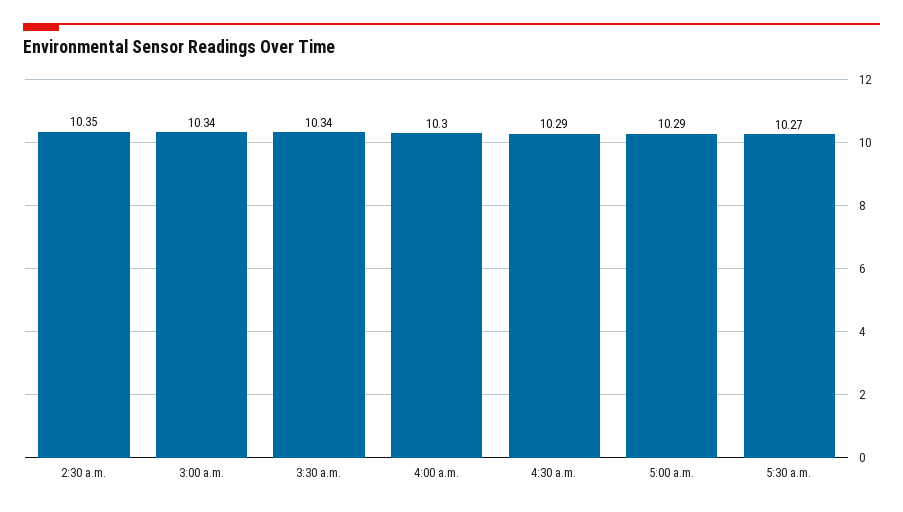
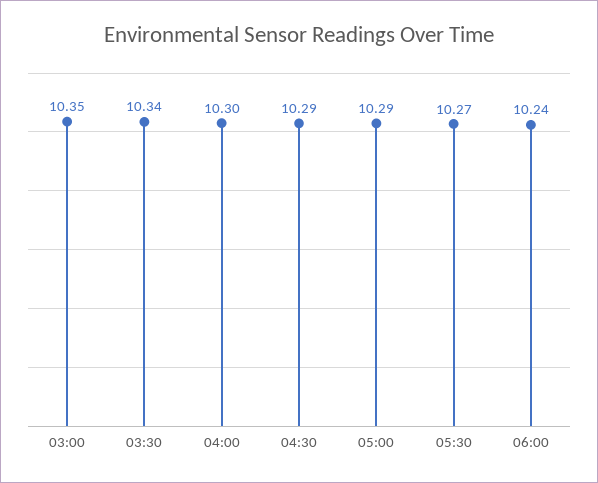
2:30 a.m.: 10.35 -> none
3:00 a.m.: 10.34 -> 10.35
06:00: none -> 10.24

